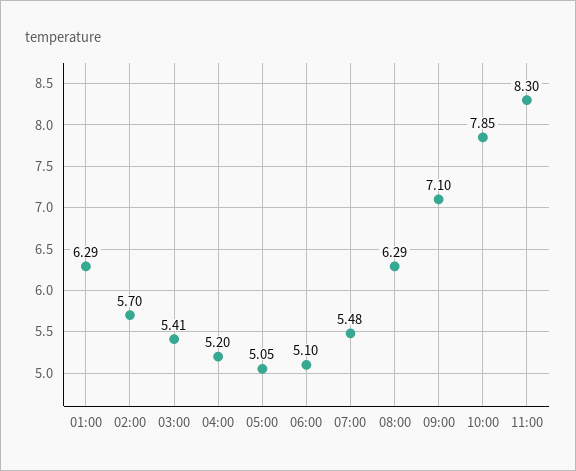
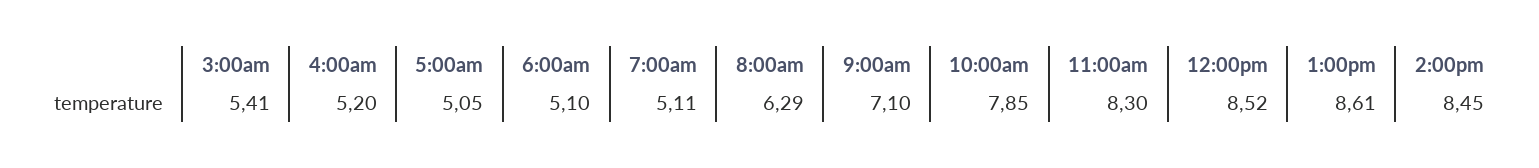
01:00: 6.29 -> none
02:00: 5.7 -> none
07:00: 5.48 -> 5.11
12:00pm: none -> 8.52
1:00pm: none -> 8.61
2:00pm: none -> 8.45

